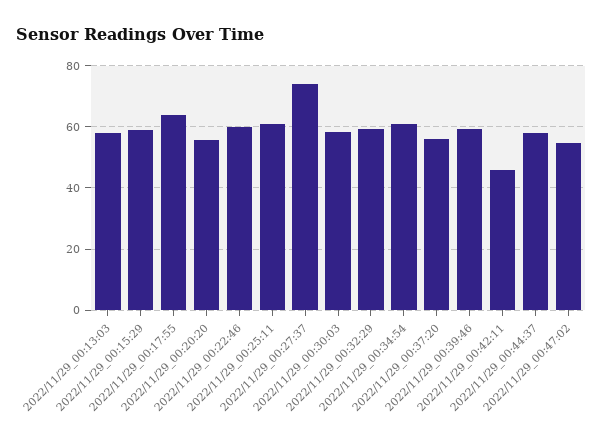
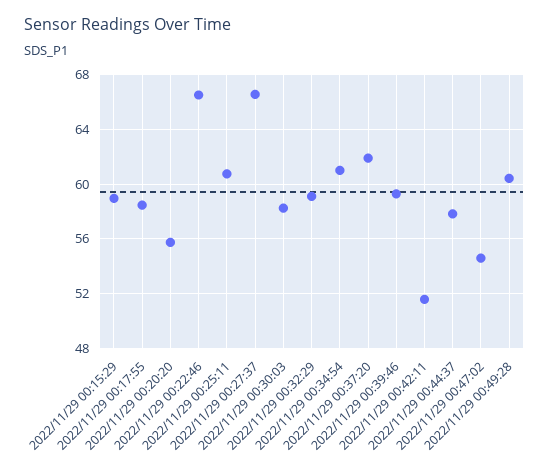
2022/11/29_00:13:03: 58 -> none
2022/11/29_00:17:55: 64 -> 58.5
2022/11/29_00:22:46: 60 -> 66.5
2022/11/29_00:27:37: 74 -> 66.5
2022/11/29_00:37:20: 56 -> 62
2022/11/29_00:42:11: 46 -> 51.5
2022/11/29 00:49:28: none -> 60.5

